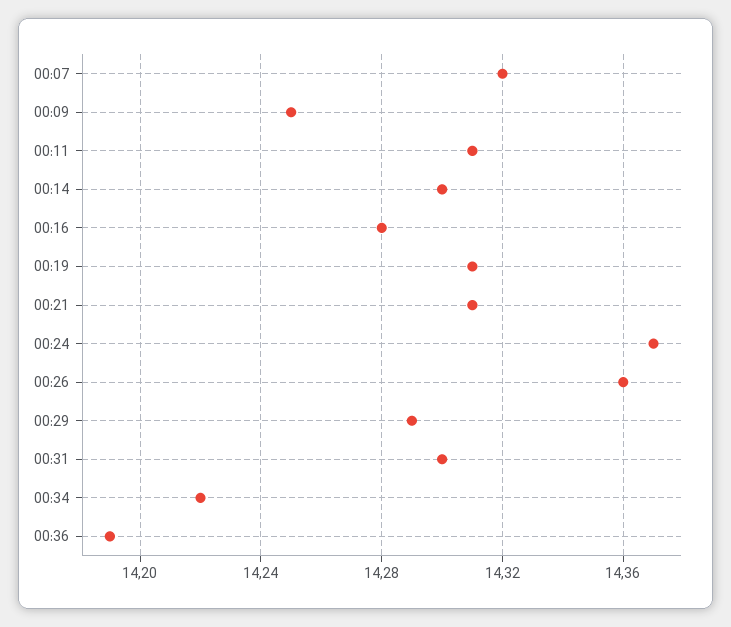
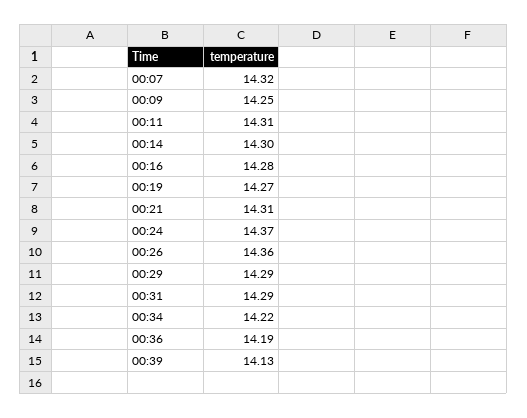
00:19: 14.31 -> 14.27
00:31: 14.3 -> 14.29
00:39: none -> 14.13

